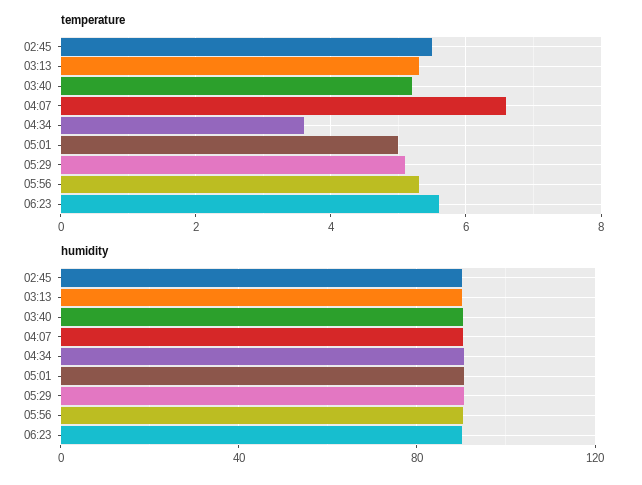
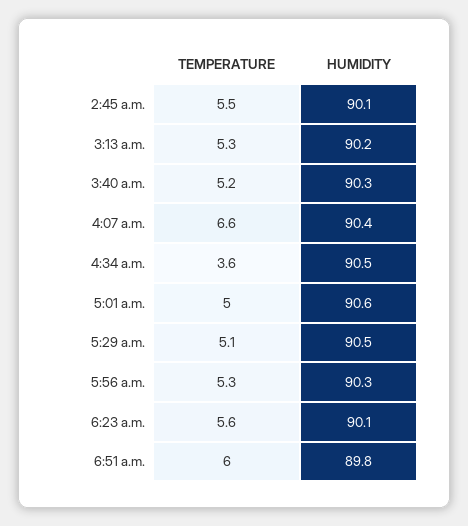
temperature, 6:51 a.m.: none -> 6
humidity, 6:51 a.m.: none -> 89.8

